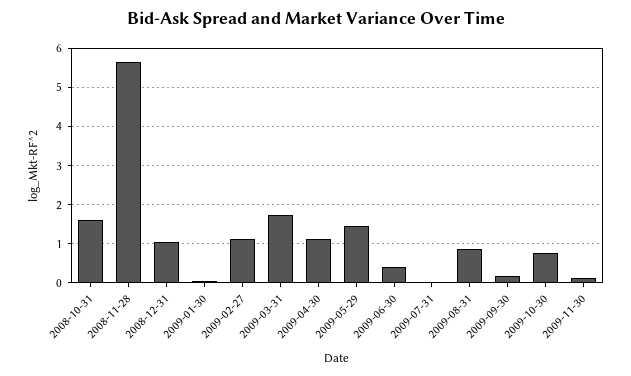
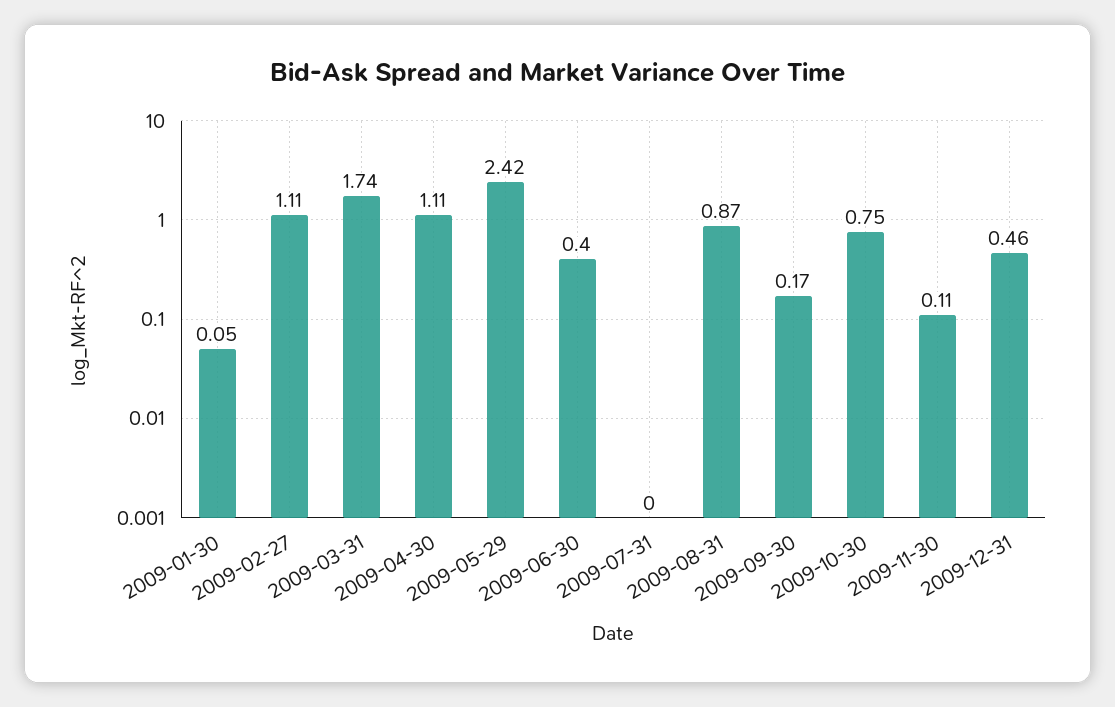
2008-10-31: 1.6 -> none
2008-11-28: 5.6 -> none
2008-12-31: 1 -> none
2009-05-29: 1.4 -> 2.42
2009-12-31: none -> 0.46

